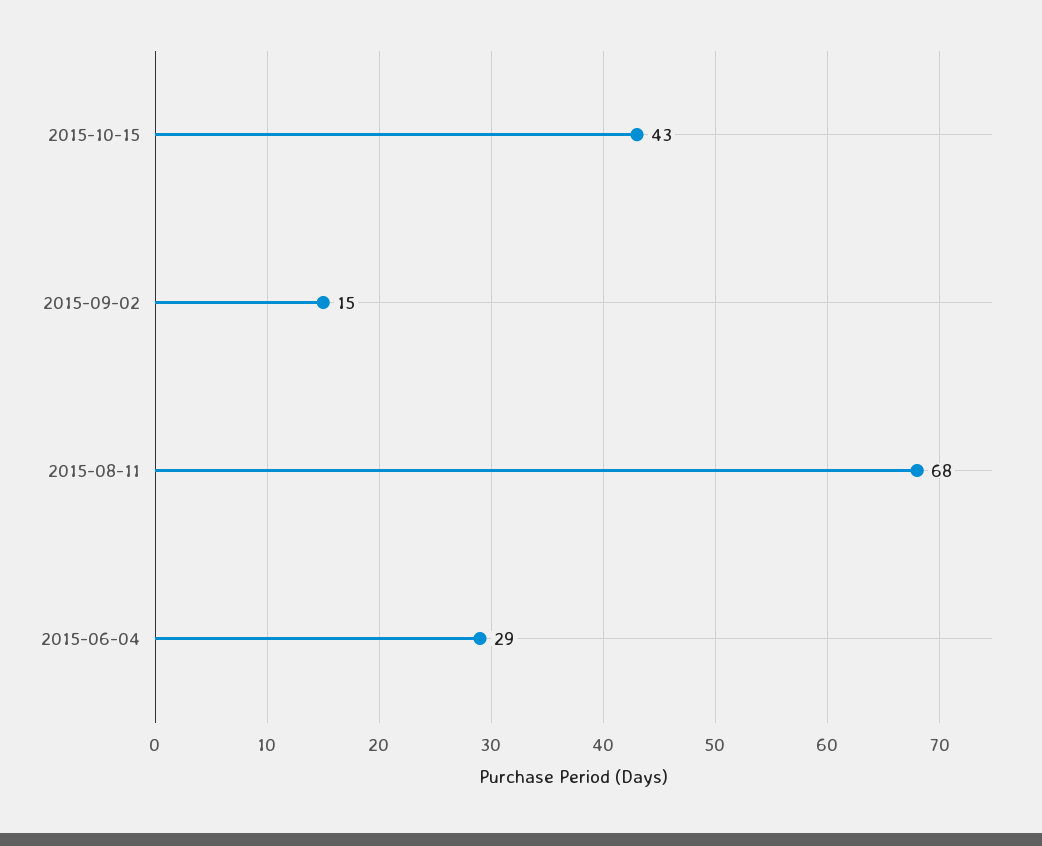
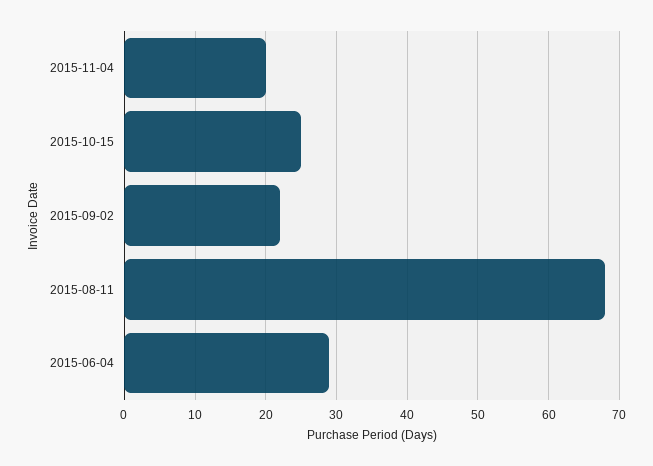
2015-10-15: 43 -> 25
2015-09-02: 15 -> 22
2015-11-04: none -> 20

